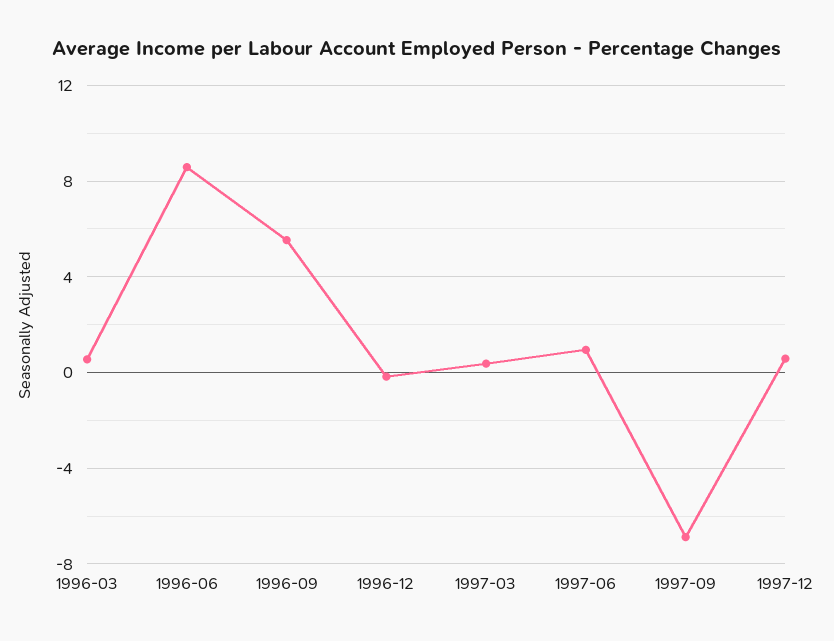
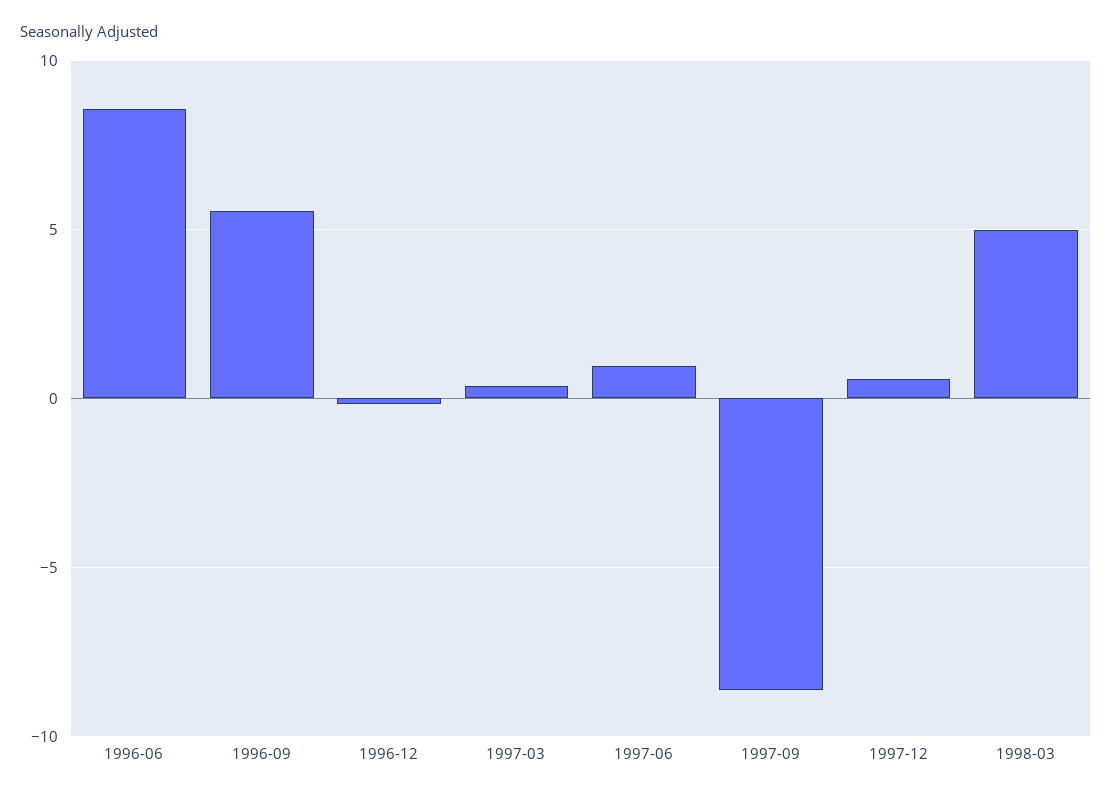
1996-03: 0.5 -> none
1997-09: -7 -> -8.5
1998-03: none -> 5

